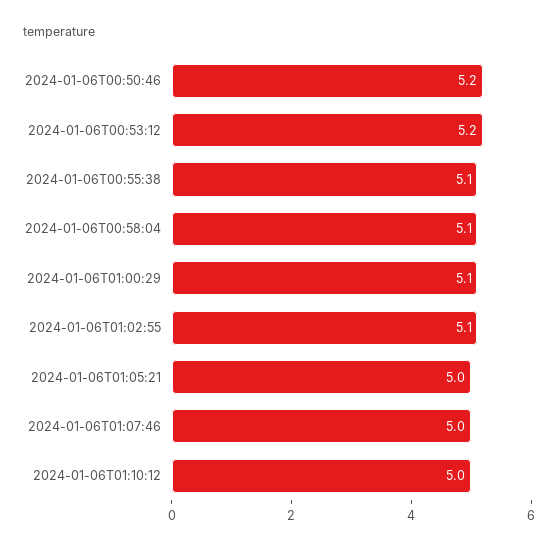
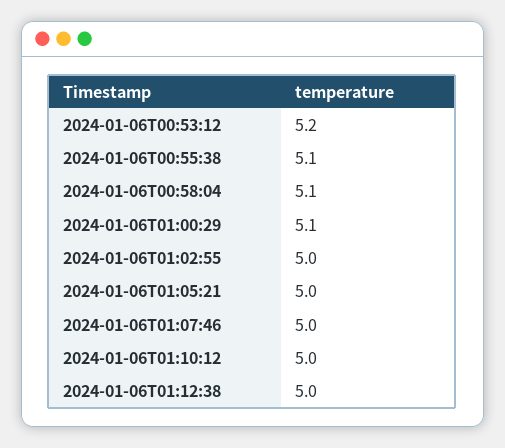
2024-01-06T00:50:46: 5.2 -> none
2024-01-06T01:02:55: 5.1 -> 5
2024-01-06T01:12:38: none -> 5

